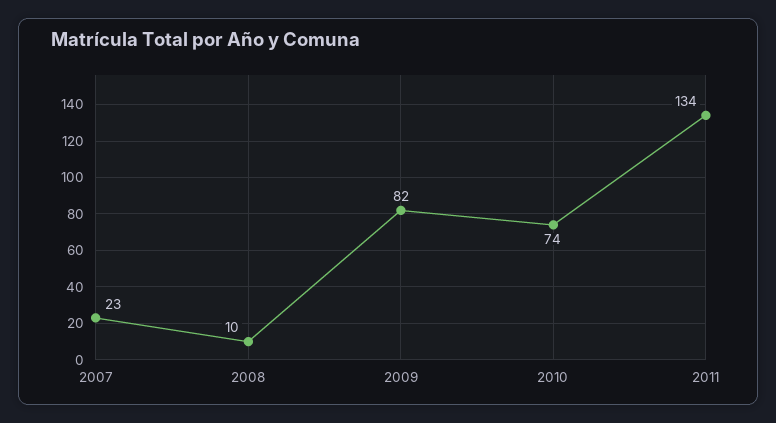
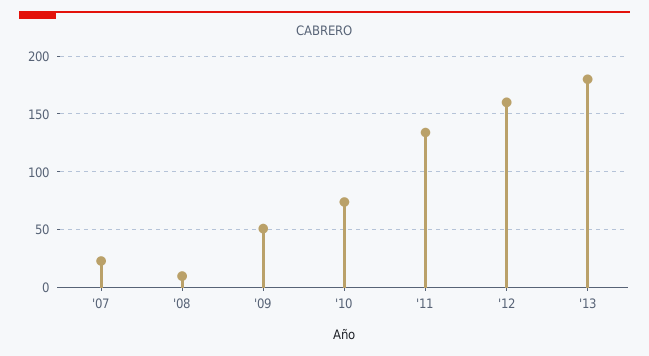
2009: 82 -> 50
'12: none -> 160
'13: none -> 180

